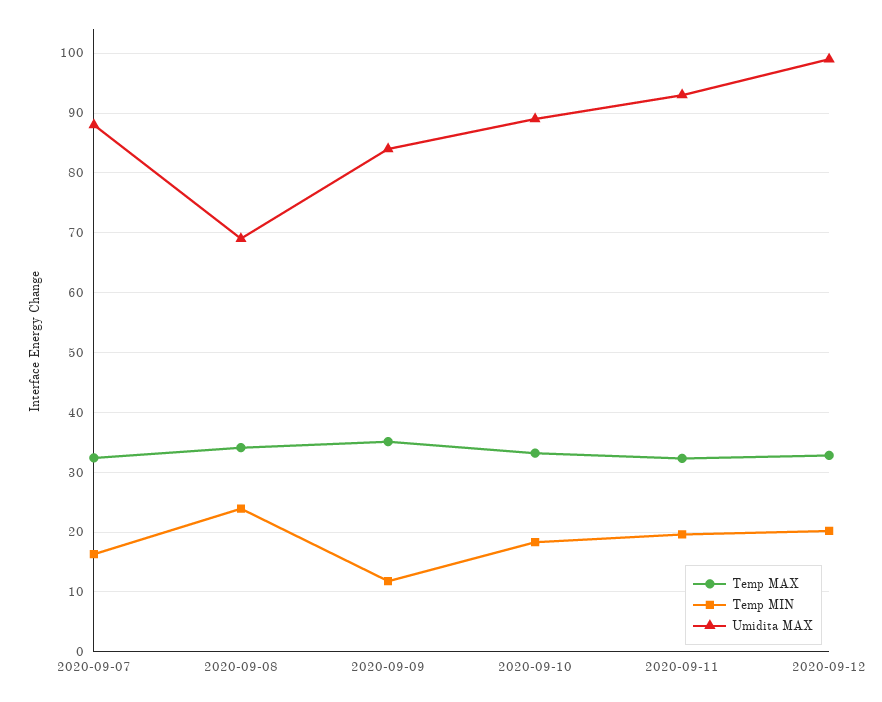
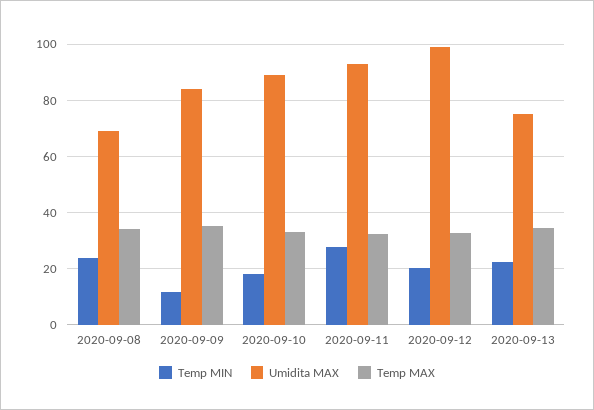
Temp MAX, 2020-09-07: 32 -> none
Temp MIN, 2020-09-07: 16 -> none
Umidita MAX, 2020-09-07: 88 -> none
Temp MIN, 2020-09-11: 20 -> 27.5
Temp MIN, 2020-09-13: none -> 22.5
Umidita MAX, 2020-09-13: none -> 75
Temp MAX, 2020-09-13: none -> 35

